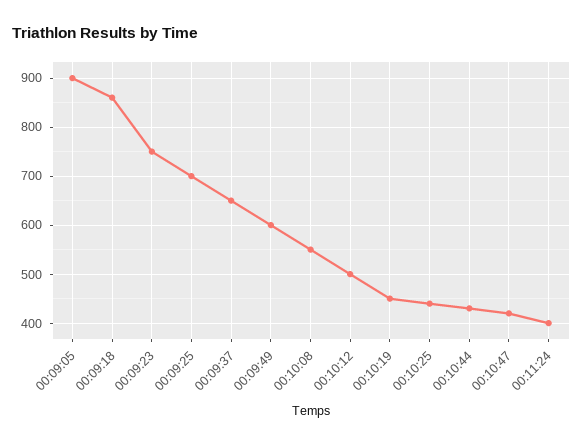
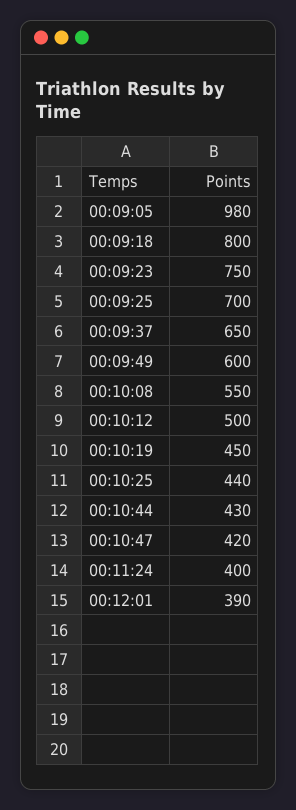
00:09:05: 900 -> 980
00:09:18: 860 -> 800
00:12:01: none -> 390

